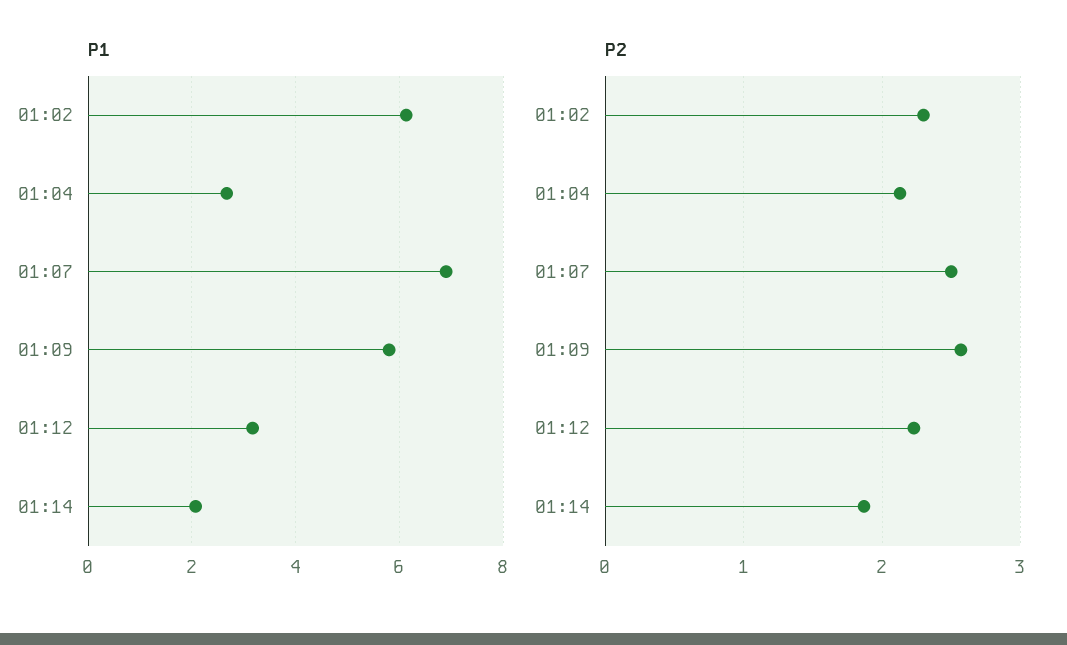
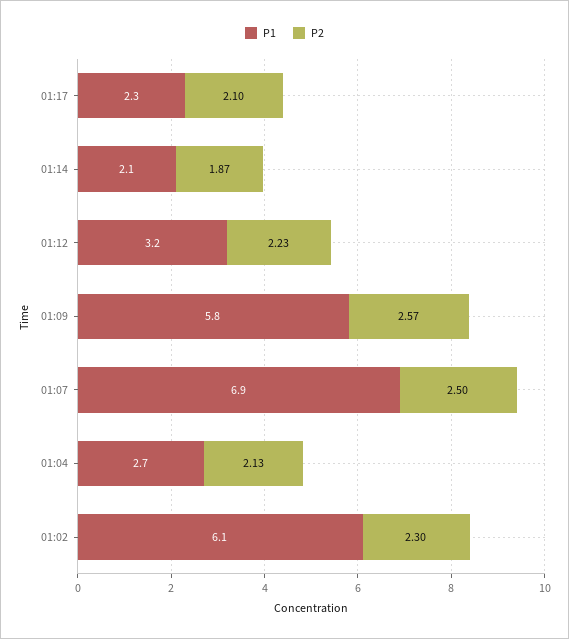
P1, 01:17: none -> 2.3
P2, 01:17: none -> 2.1

